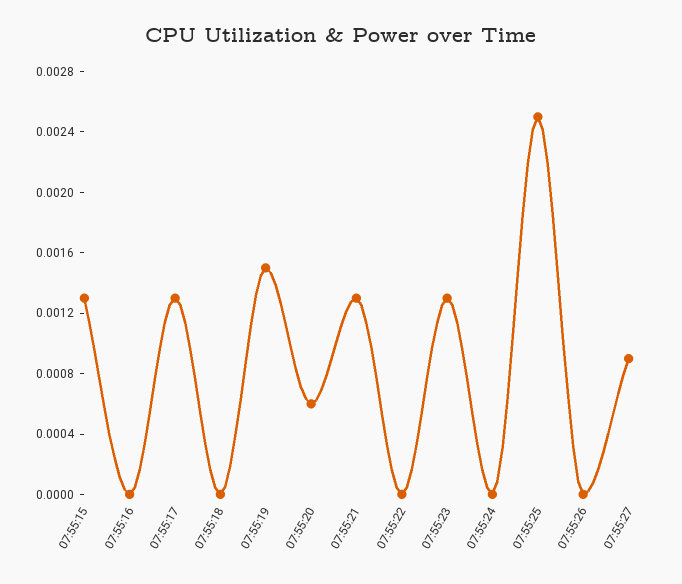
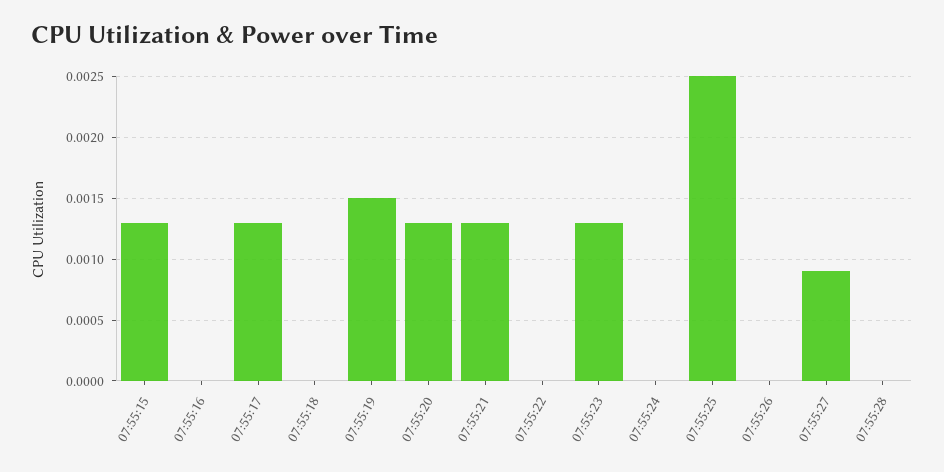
07:55:20: 0.0006 -> 0.0013
07:55:28: none -> 0

